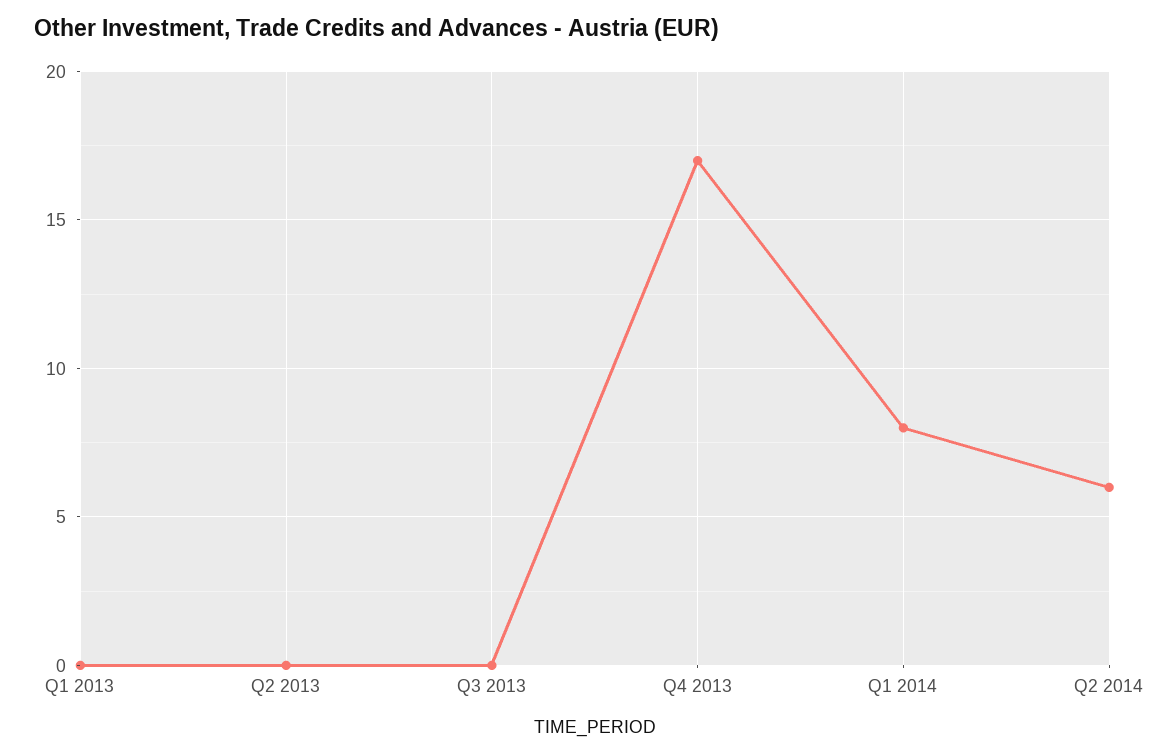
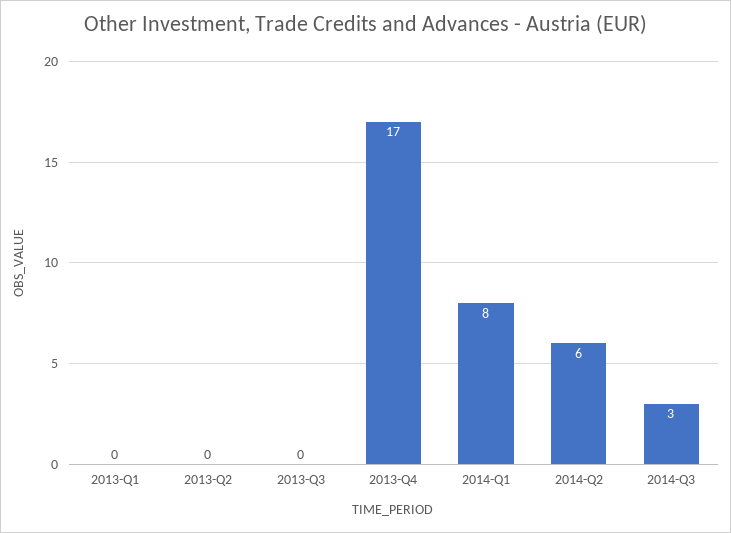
2014-Q3: none -> 3

